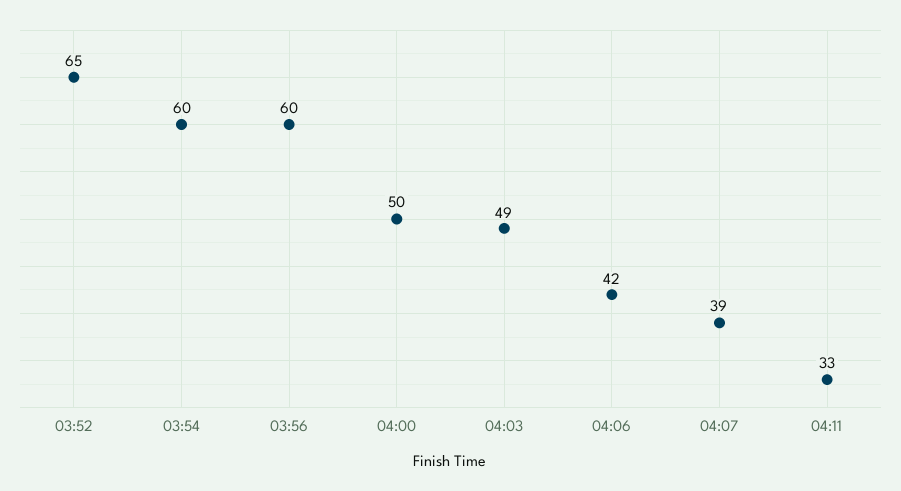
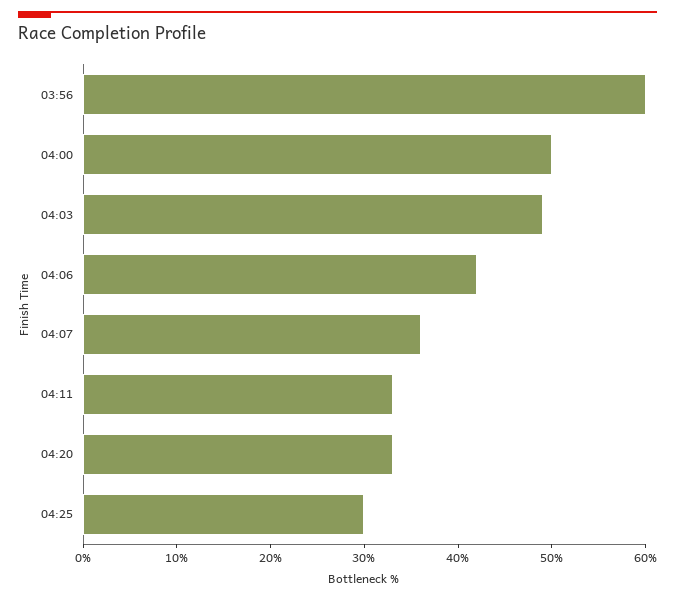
03:52: 65 -> none
03:54: 60 -> none
04:07: 39 -> 36
04:20: none -> 33
04:25: none -> 30

